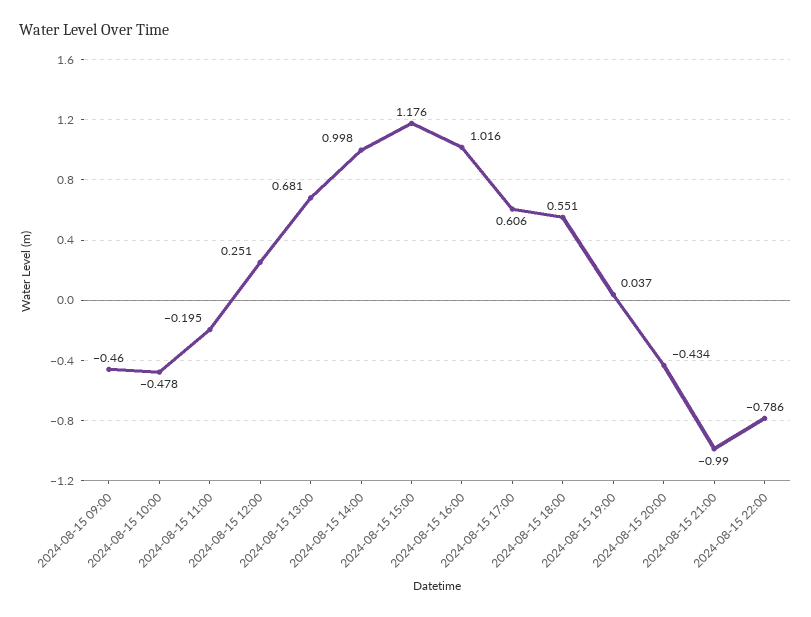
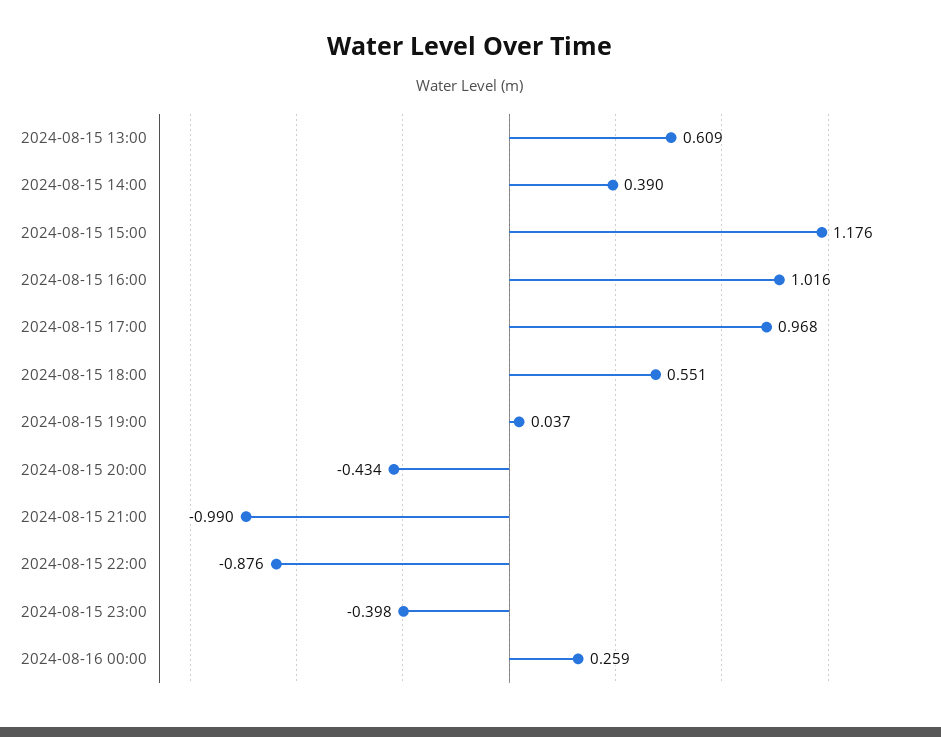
2024-08-15 09:00: -0.46 -> none
2024-08-15 10:00: -0.478 -> none
2024-08-15 11:00: -0.195 -> none
2024-08-15 12:00: 0.251 -> none
2024-08-15 13:00: 0.681 -> 0.609
2024-08-15 14:00: 0.998 -> 0.39
2024-08-15 17:00: 0.606 -> 0.968
2024-08-15 22:00: -0.786 -> -0.876
2024-08-15 23:00: none -> -0.398
2024-08-16 00:00: none -> 0.259

